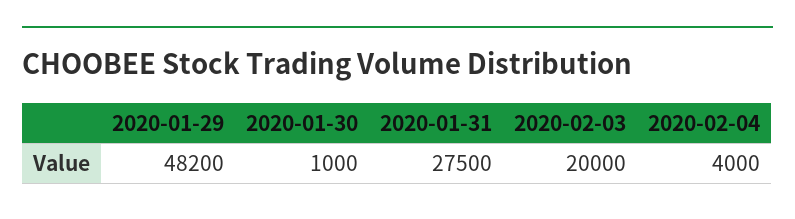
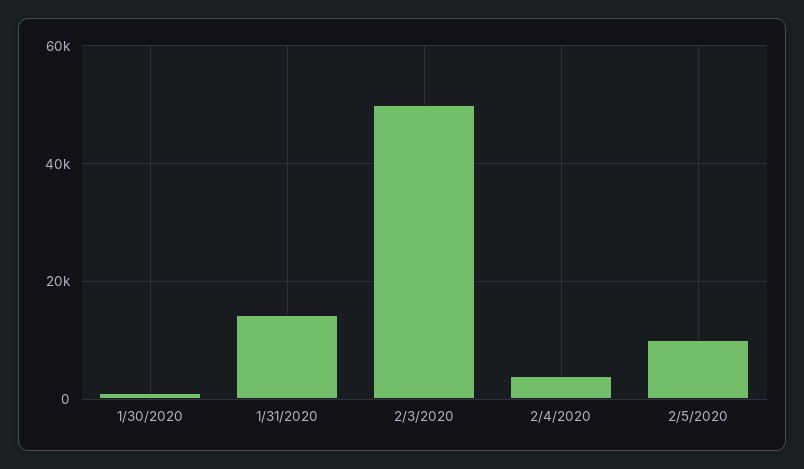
2020-01-29: 48200 -> none
2020-01-31: 27500 -> 14000
2020-02-03: 20000 -> 50000
2/5/2020: none -> 10000

